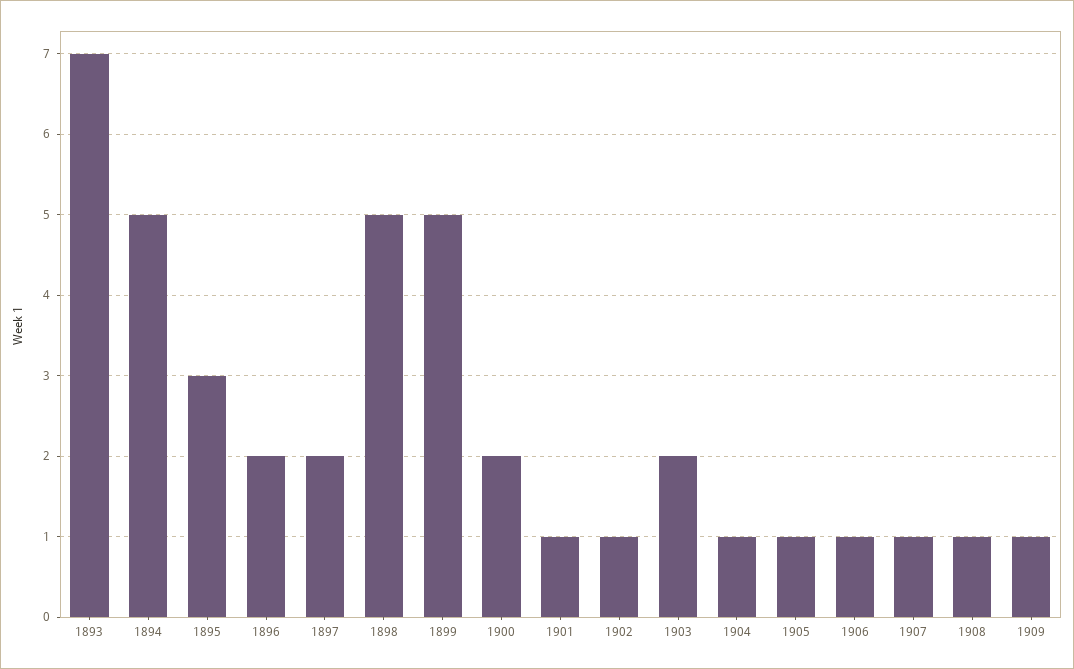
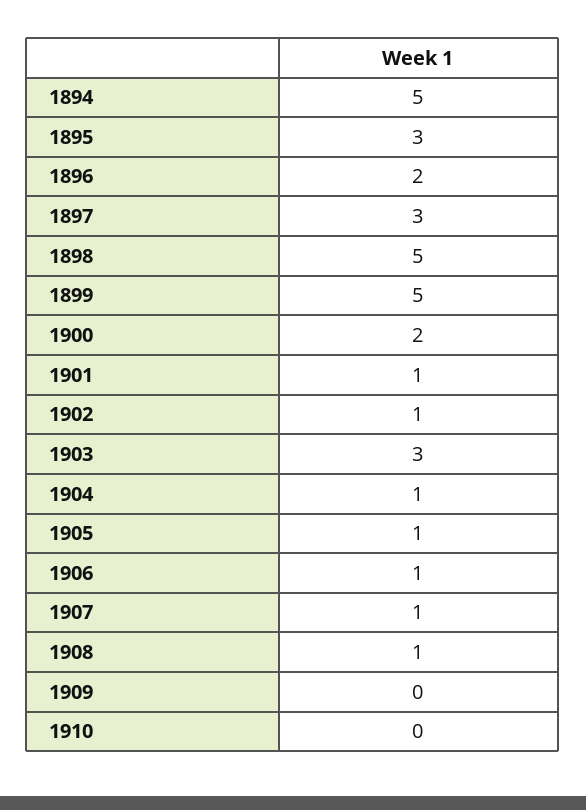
1893: 7 -> none
1897: 2 -> 3
1903: 2 -> 3
1909: 1 -> 0
1910: none -> 0

